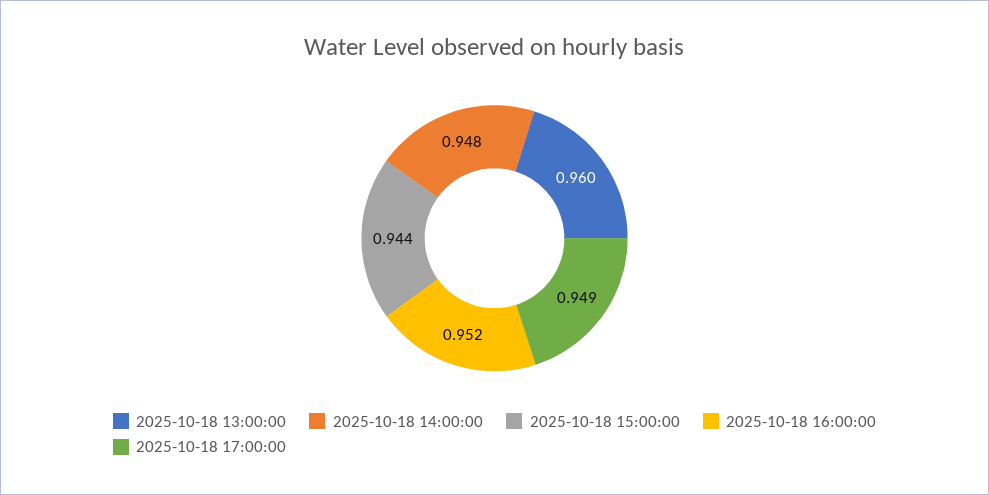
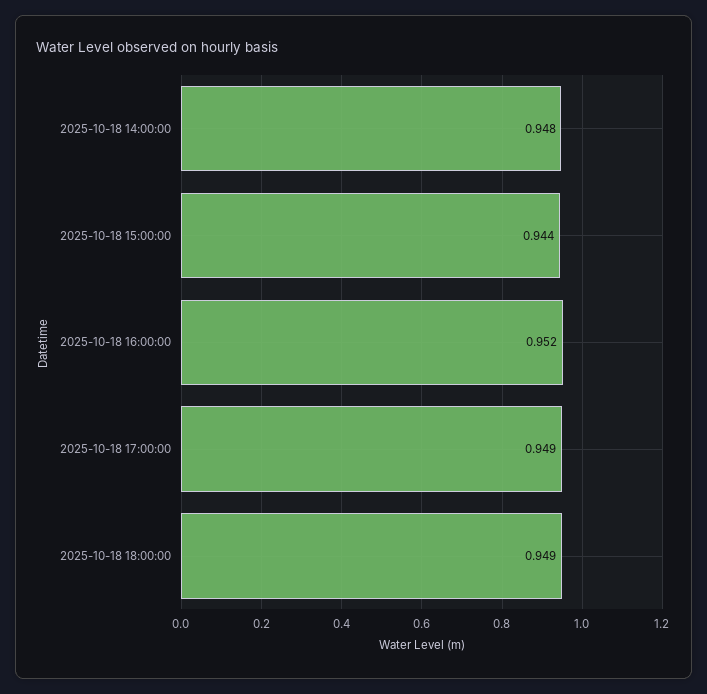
2025-10-18 13:00:00: 0.96 -> none
2025-10-18 18:00:00: none -> 0.949

